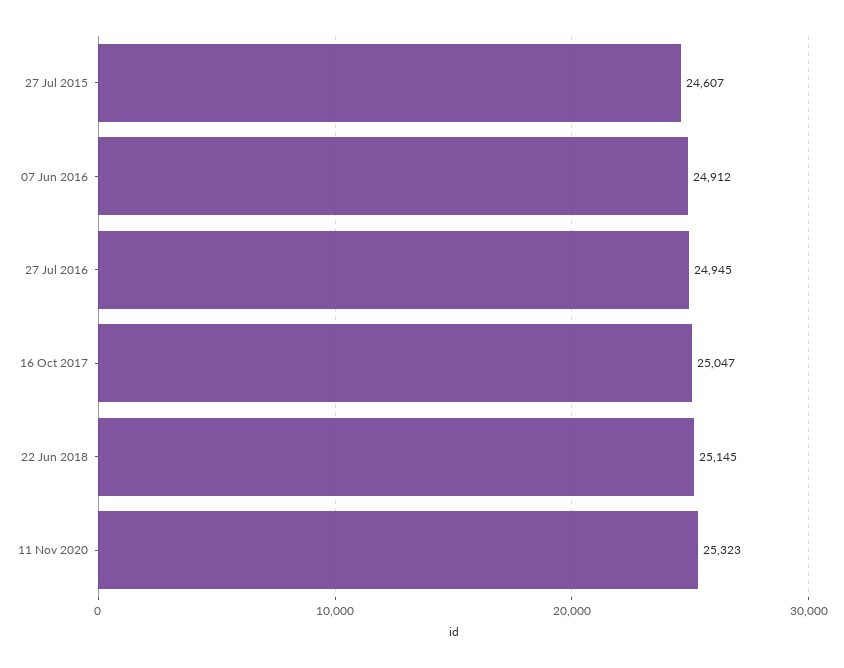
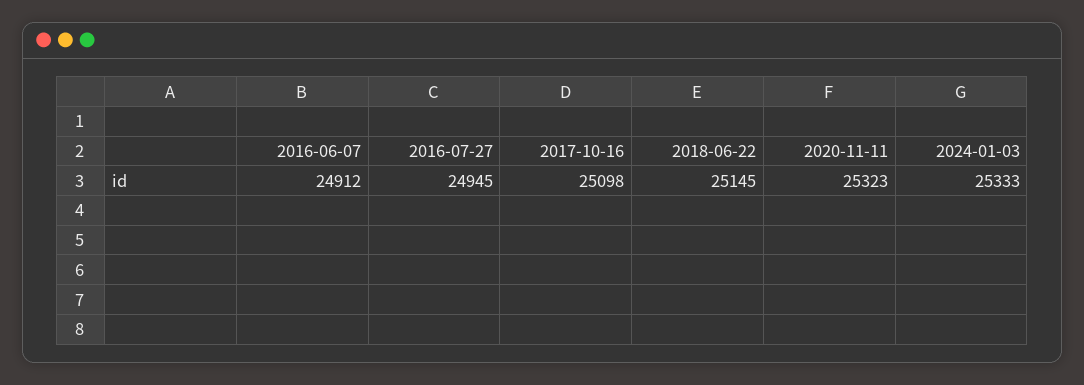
27 Jul 2015: 24607 -> none
16 Oct 2017: 25047 -> 25098
2024-01-03: none -> 25333

